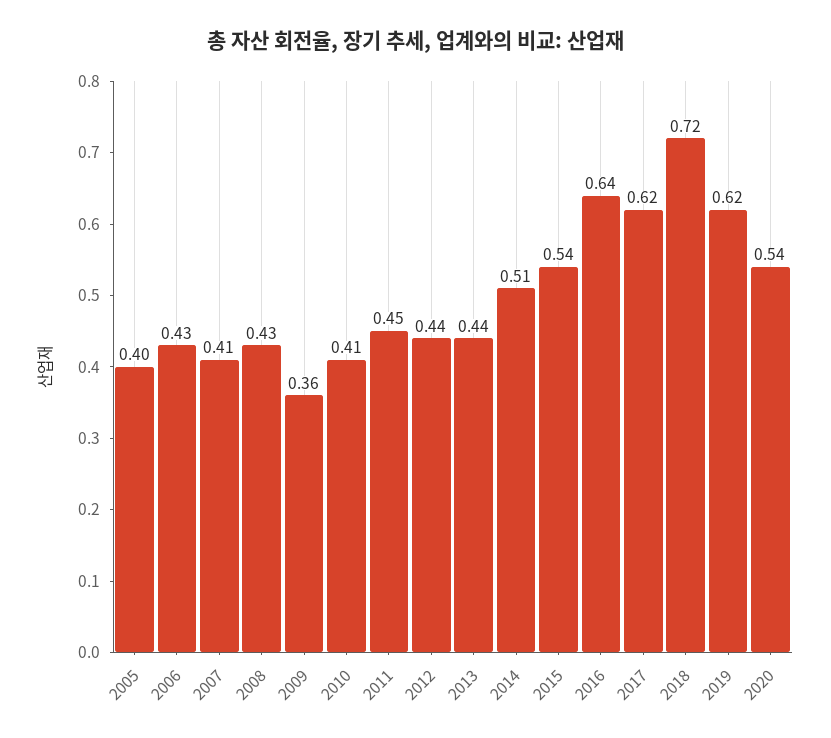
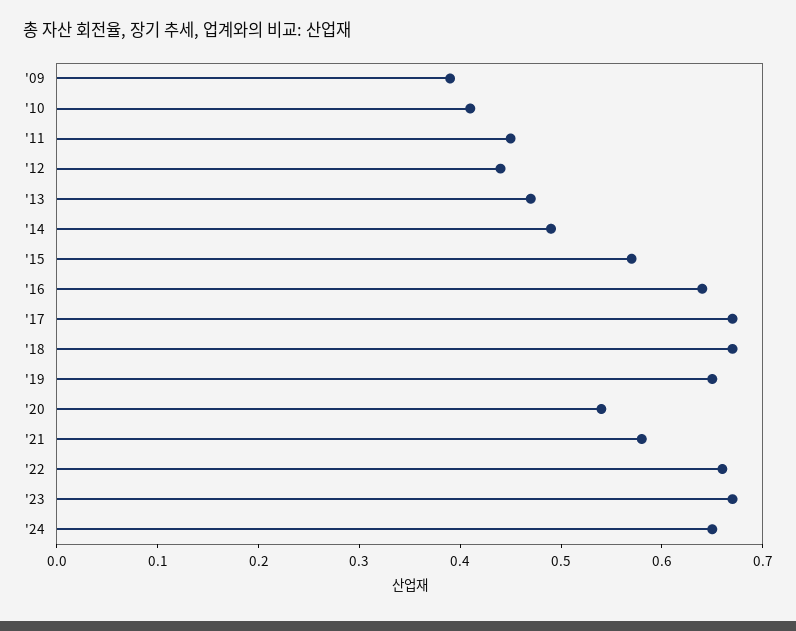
2005: 0.4 -> none
2006: 0.43 -> none
2007: 0.41 -> none
2008: 0.43 -> none
2009: 0.36 -> 0.39
2013: 0.44 -> 0.47
2014: 0.51 -> 0.49
2015: 0.54 -> 0.57
2017: 0.62 -> 0.67
2018: 0.72 -> 0.67
2019: 0.62 -> 0.65
'21: none -> 0.58
'22: none -> 0.66
'23: none -> 0.67
'24: none -> 0.65

